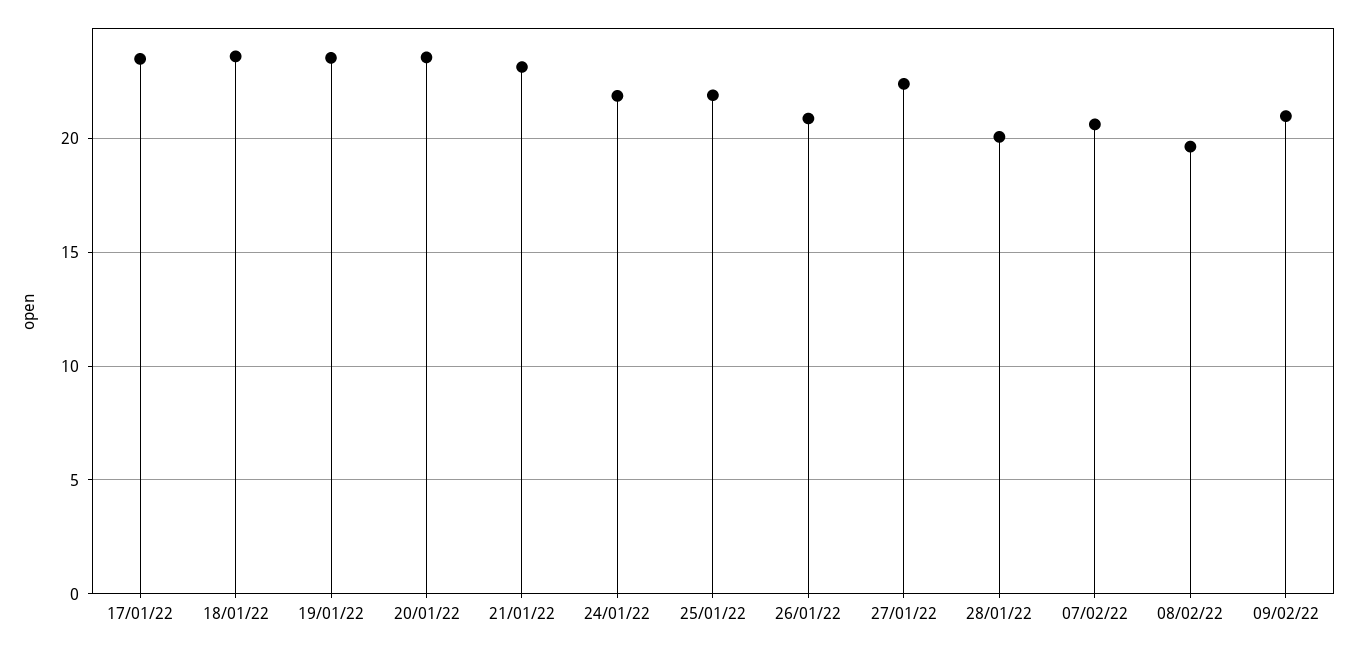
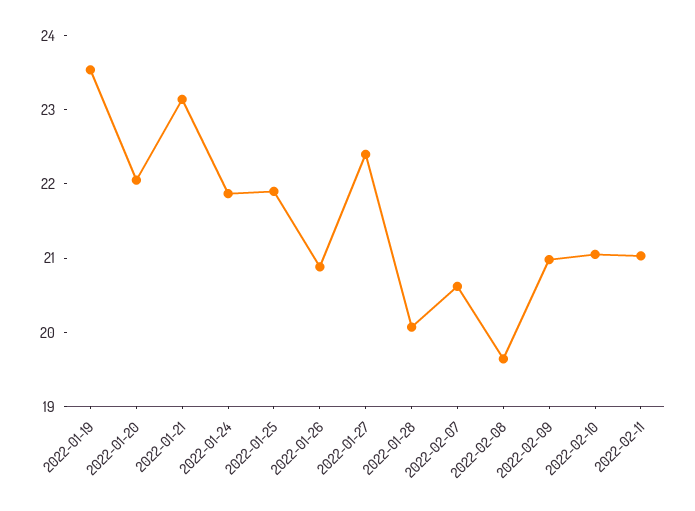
17/01/22: 23.5 -> none
18/01/22: 23.5 -> none
20/01/22: 23.5 -> 22
2022-02-10: none -> 21
2022-02-11: none -> 21

